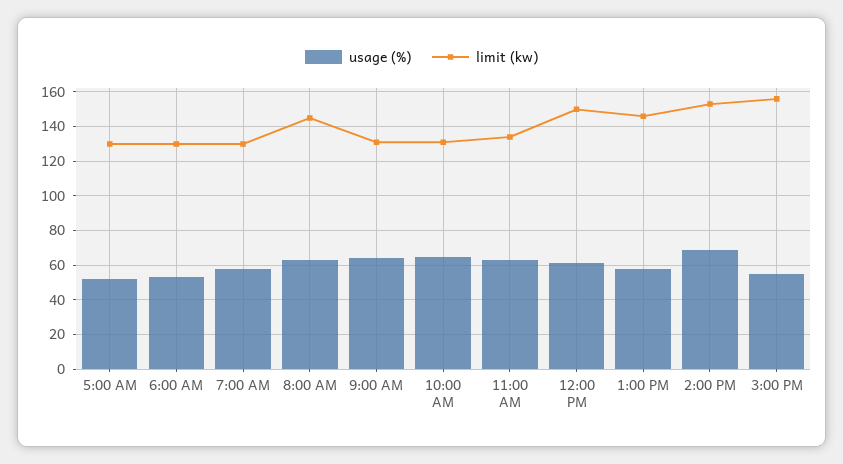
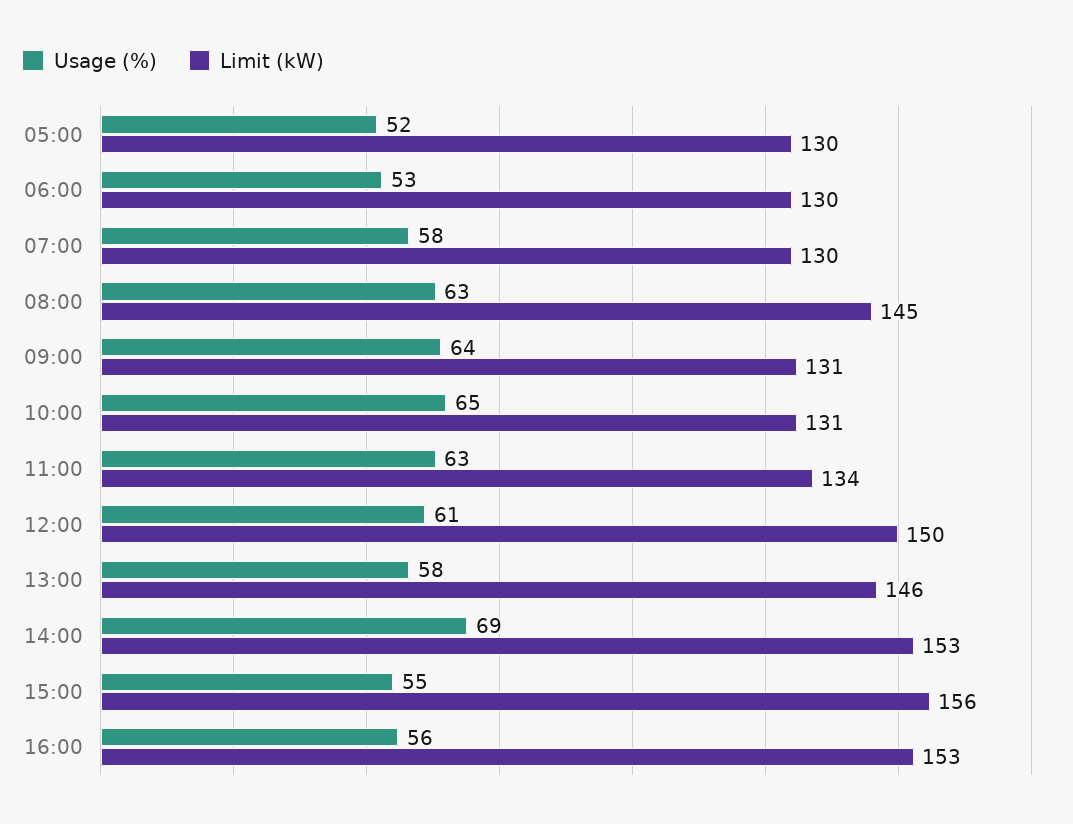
usage (%), 16:00: none -> 56
limit (kw), 16:00: none -> 153

